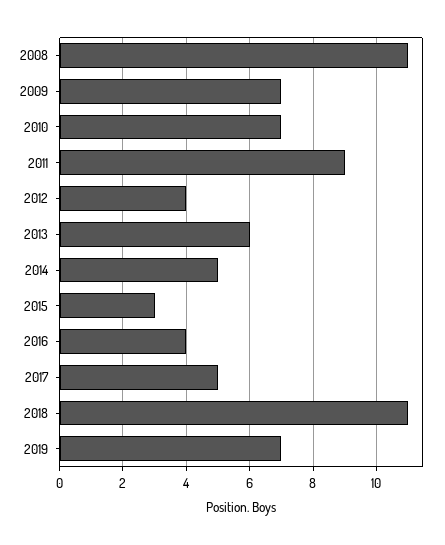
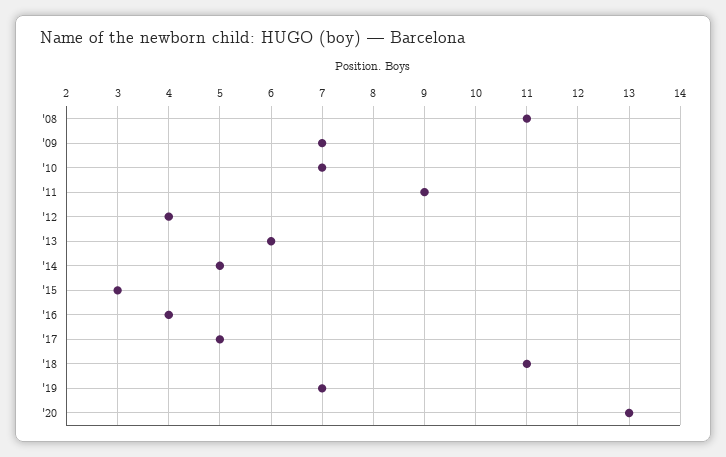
'20: none -> 13

